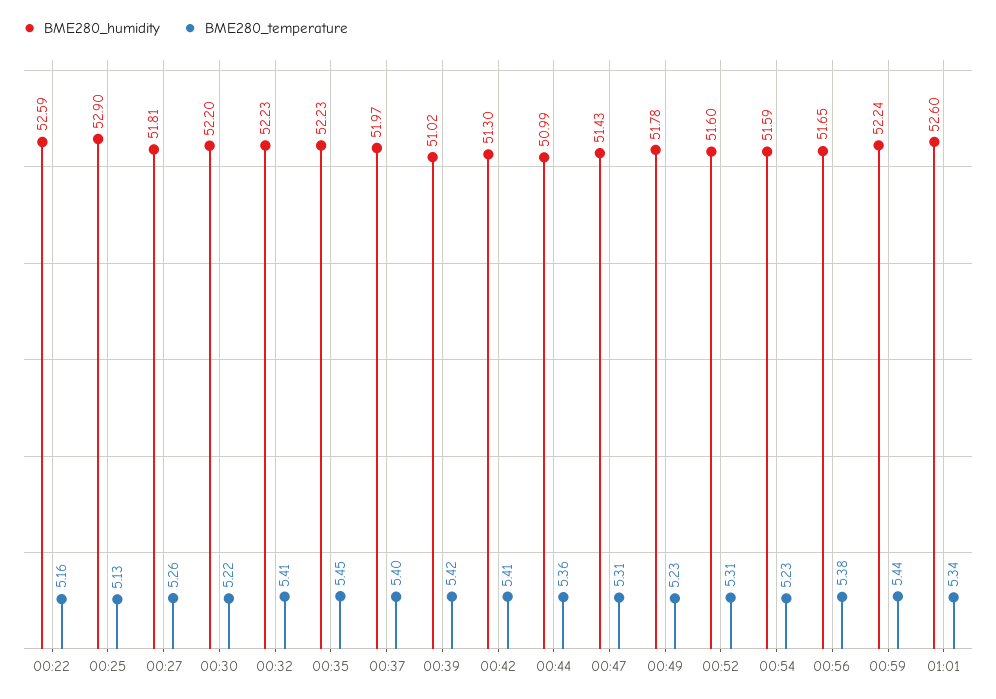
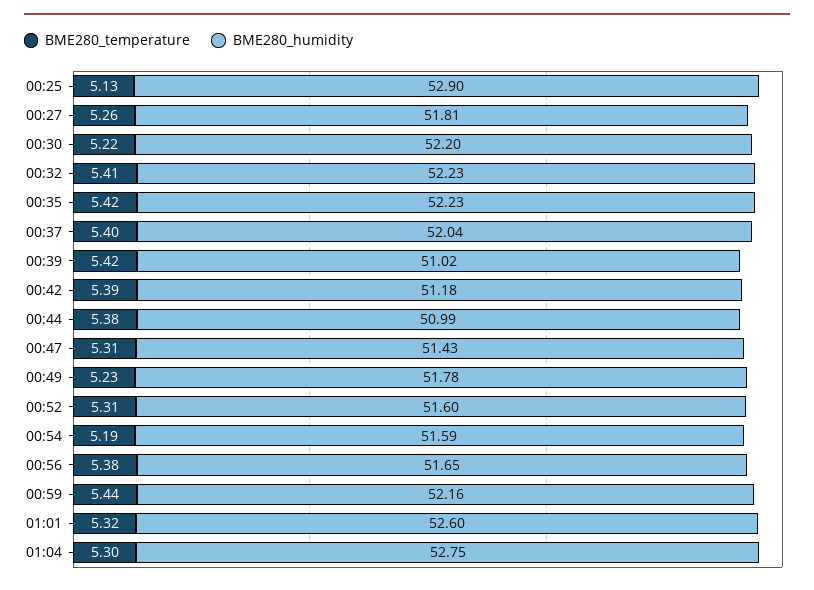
BME280_humidity, 00:22: 52.59 -> none
BME280_temperature, 00:22: 5.16 -> none
BME280_temperature, 00:35: 5.45 -> 5.42
BME280_humidity, 00:37: 51.97 -> 52.04
BME280_humidity, 00:42: 51.3 -> 51.18
BME280_temperature, 00:42: 5.41 -> 5.39
BME280_temperature, 00:44: 5.36 -> 5.38
BME280_temperature, 00:54: 5.23 -> 5.19
BME280_humidity, 00:59: 52.24 -> 52.16
BME280_temperature, 01:01: 5.34 -> 5.32
BME280_temperature, 01:04: none -> 5.3
BME280_humidity, 01:04: none -> 52.75

